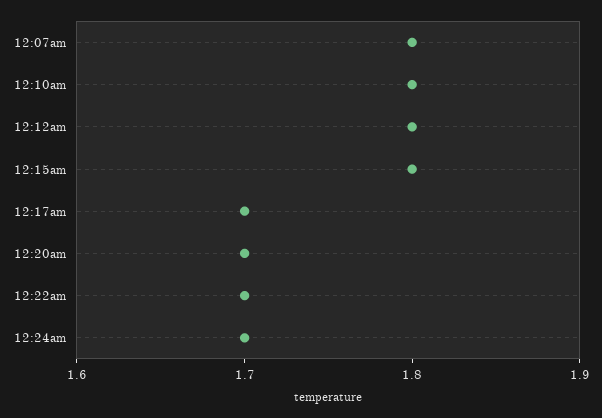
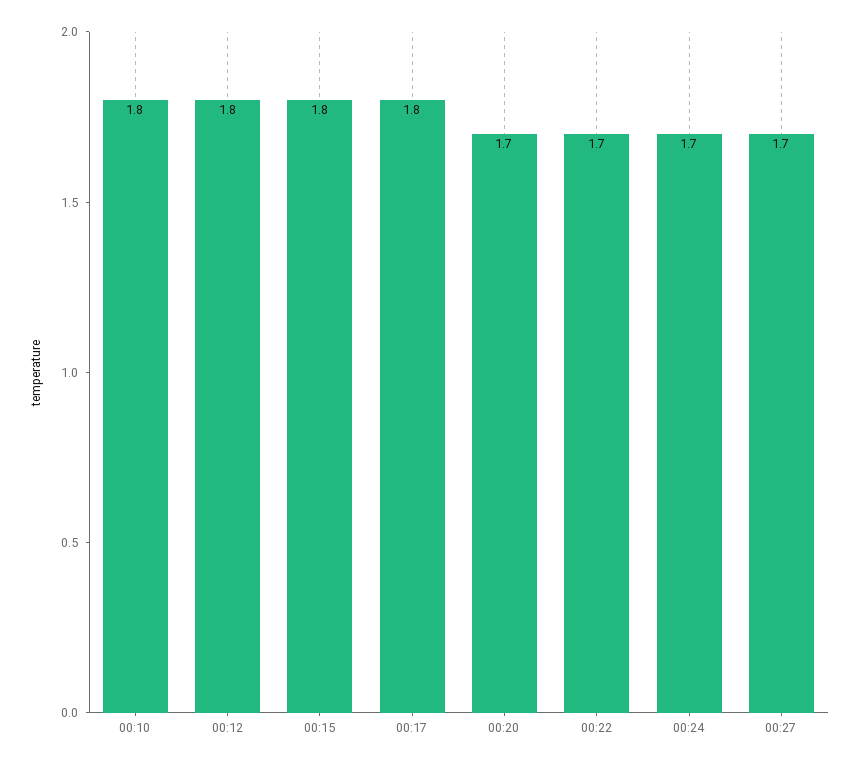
12:07am: 1.8 -> none
12:17am: 1.7 -> 1.8
00:27: none -> 1.7

